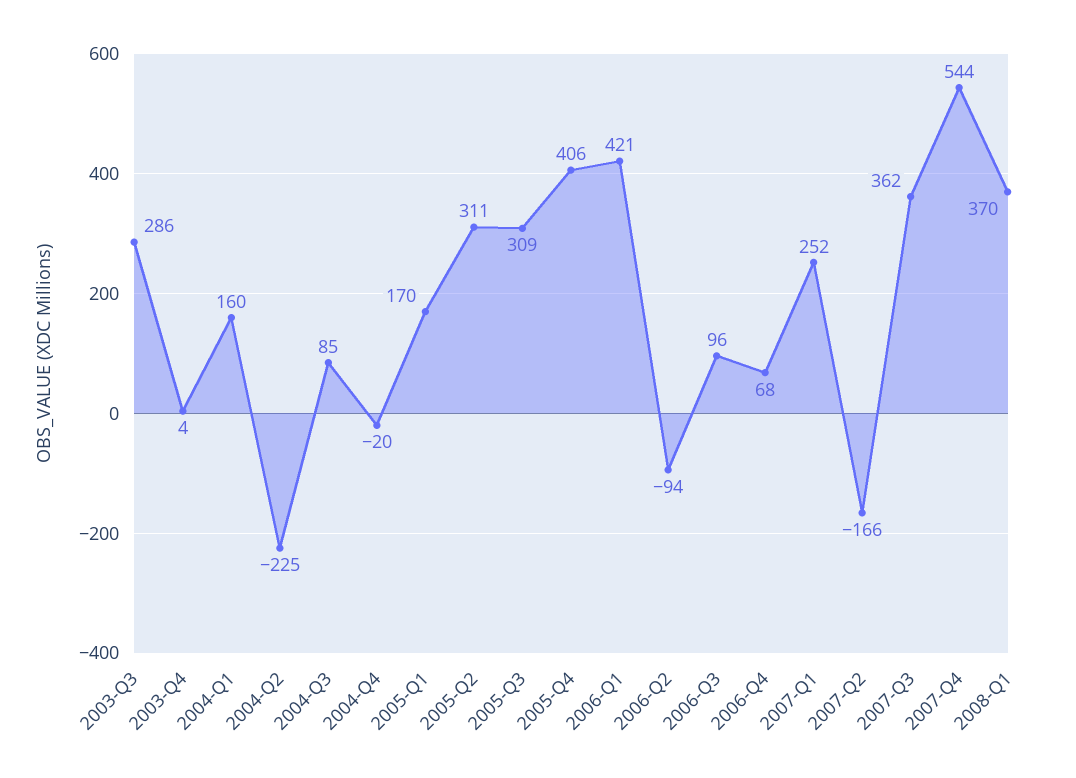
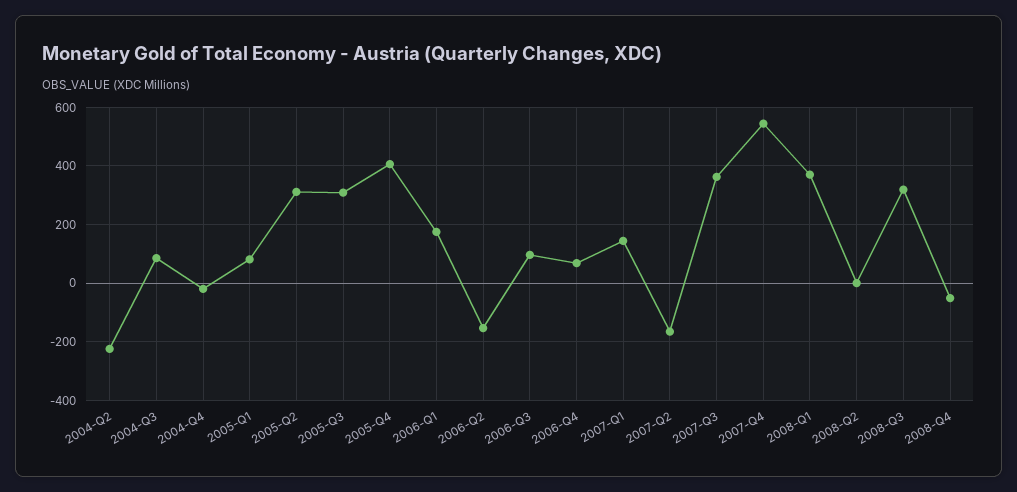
2003-Q3: 286 -> none
2003-Q4: 4 -> none
2004-Q1: 160 -> none
2005-Q1: 170 -> 75
2006-Q1: 421 -> 175
2006-Q2: -94 -> -150
2007-Q1: 252 -> 150
2008-Q2: none -> 0
2008-Q3: none -> 325
2008-Q4: none -> -50

